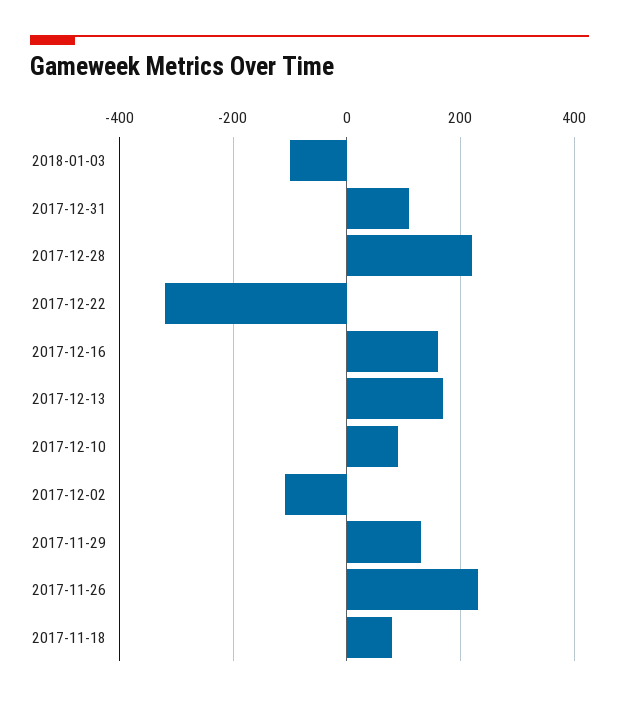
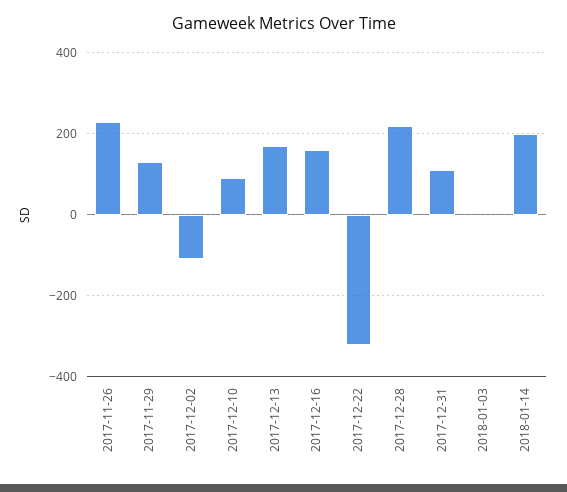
2018-01-03: -100 -> 0
2017-11-18: 80 -> none
2018-01-14: none -> 200

